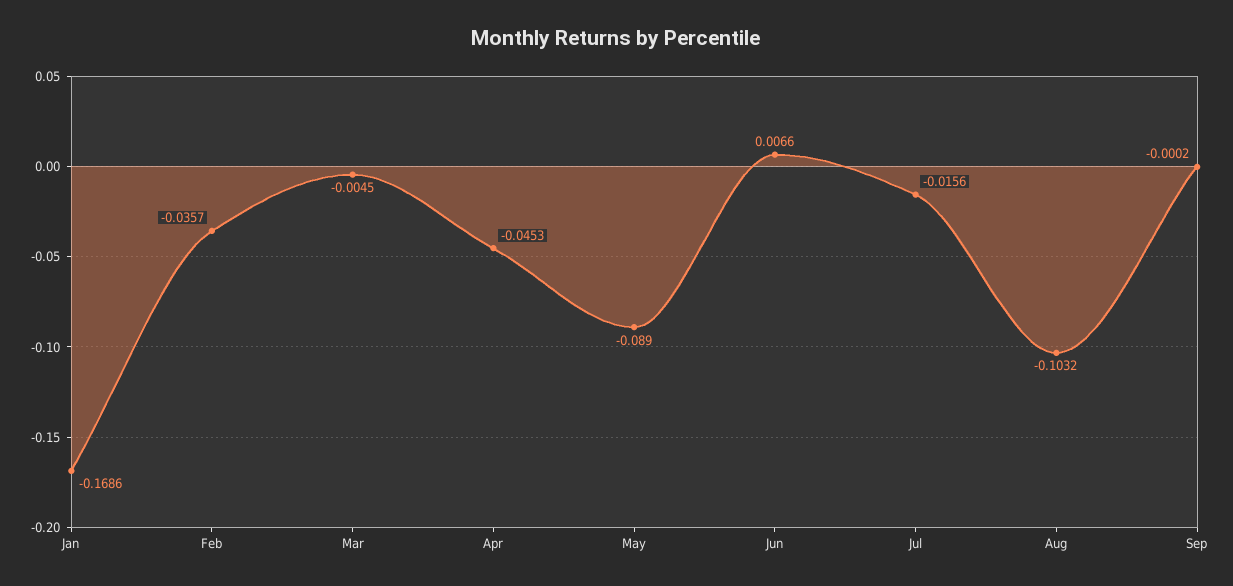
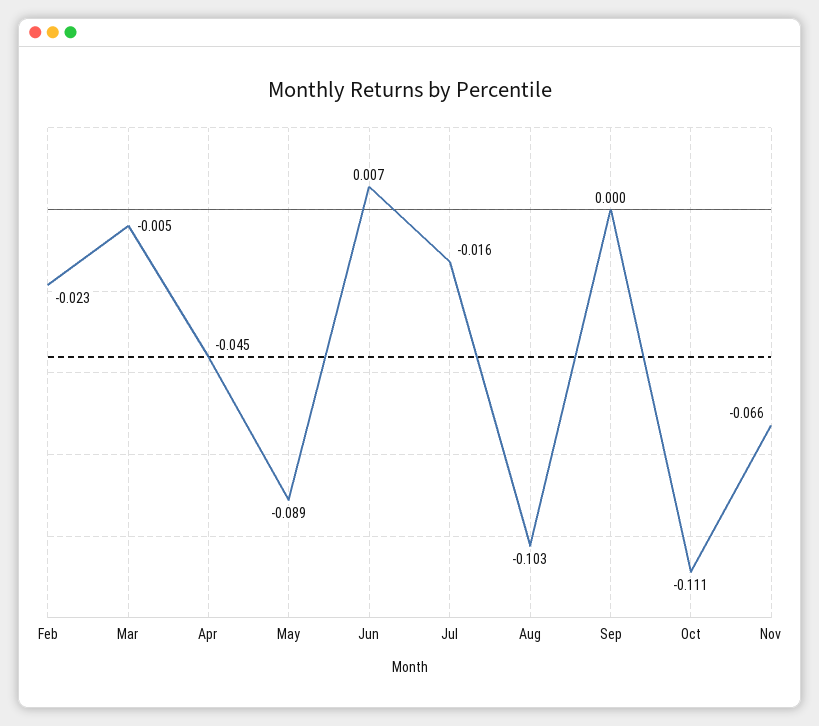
Jan: -0.1686 -> none
Feb: -0.0357 -> -0.023
Oct: none -> -0.111
Nov: none -> -0.066

